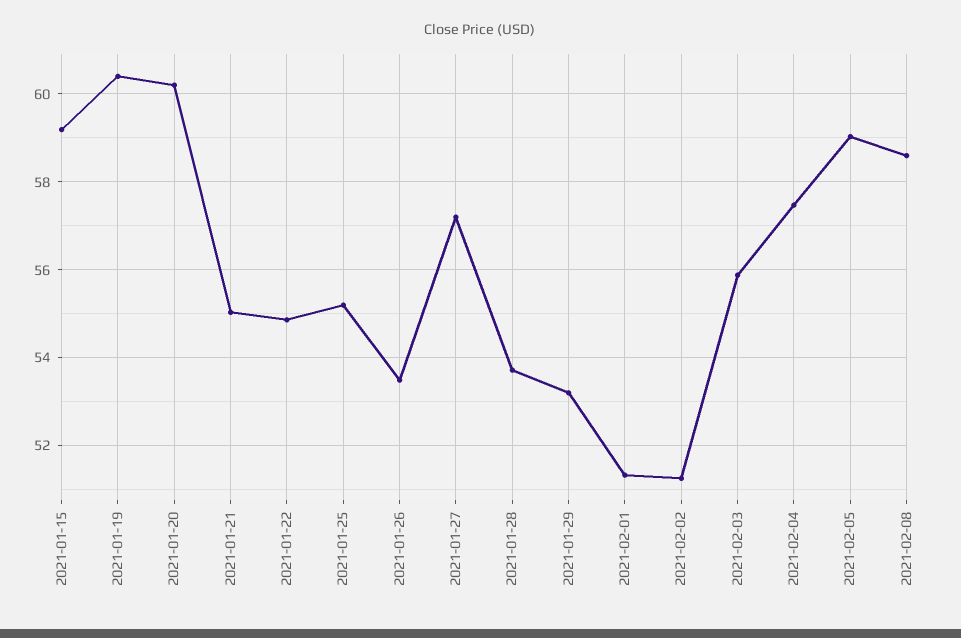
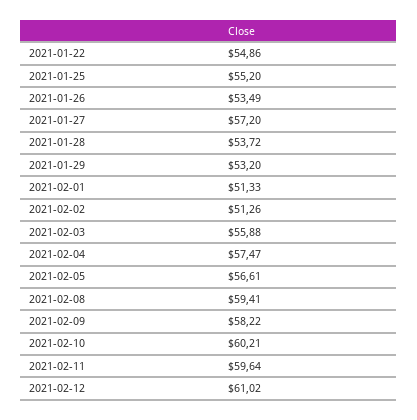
2021-01-15: 59.2 -> none
2021-01-19: 60.4 -> none
2021-01-20: 60.2 -> none
2021-01-21: 55 -> none
2021-02-05: 59 -> 56.61
2021-02-08: 58.6 -> 59.41
2021-02-09: none -> 58.22
2021-02-10: none -> 60.21
2021-02-11: none -> 59.64
2021-02-12: none -> 61.02

